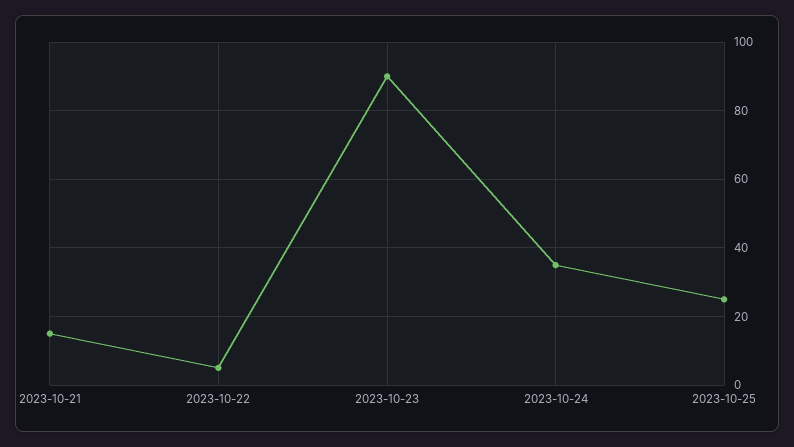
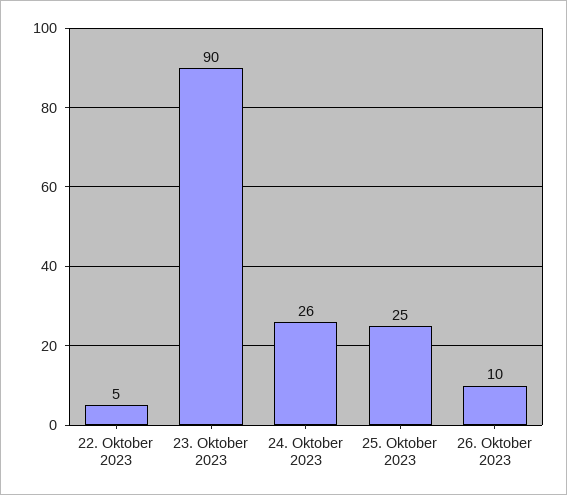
2023-10-21: 15 -> none
2023-10-24: 35 -> 26
26. Oktober 2023: none -> 10

